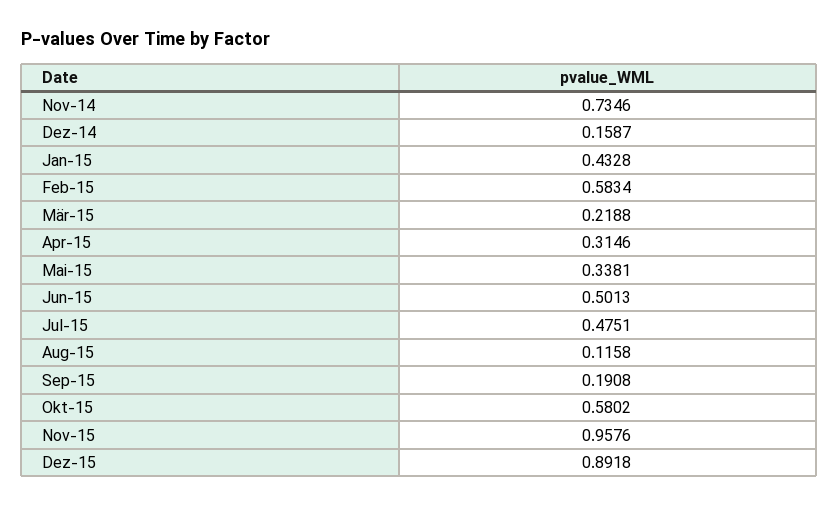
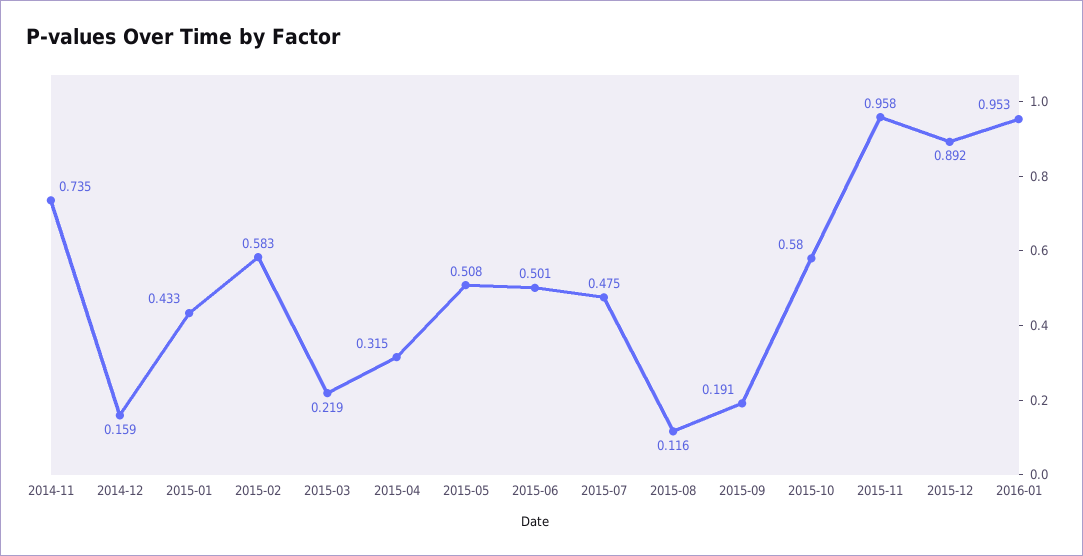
Mai-15: 0.3381 -> 0.508
2016-01: none -> 0.953

